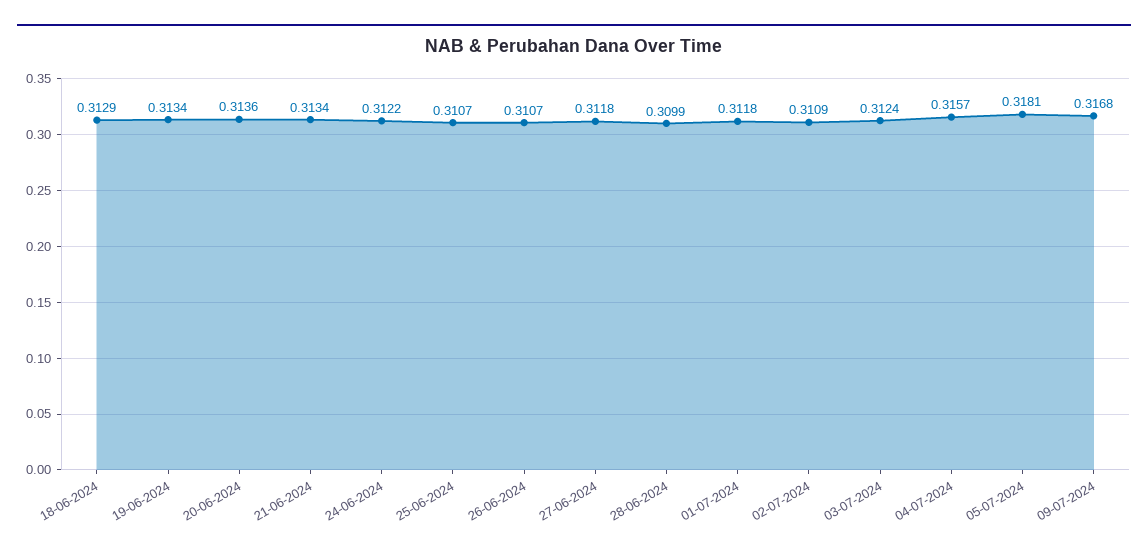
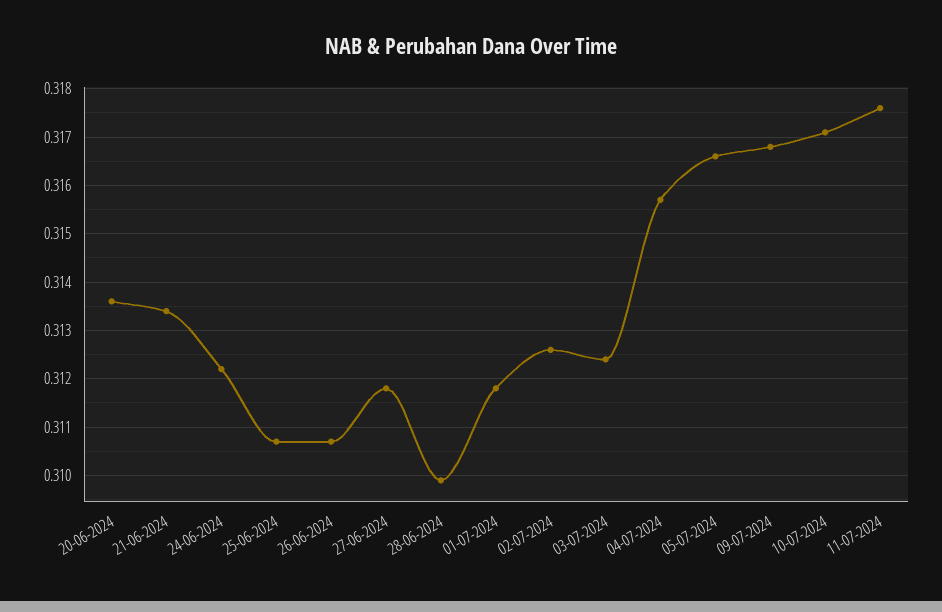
18-06-2024: 0.3129 -> none
19-06-2024: 0.3134 -> none
02-07-2024: 0.3109 -> 0.3125
05-07-2024: 0.3181 -> 0.3165
10-07-2024: none -> 0.317
11-07-2024: none -> 0.3175

